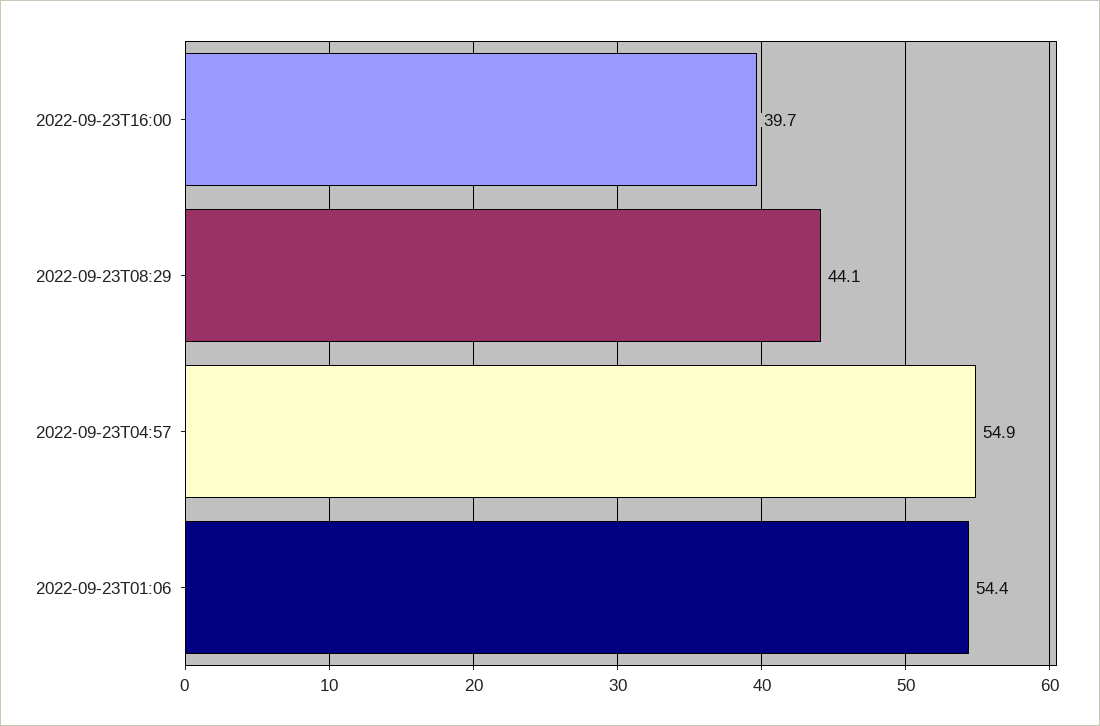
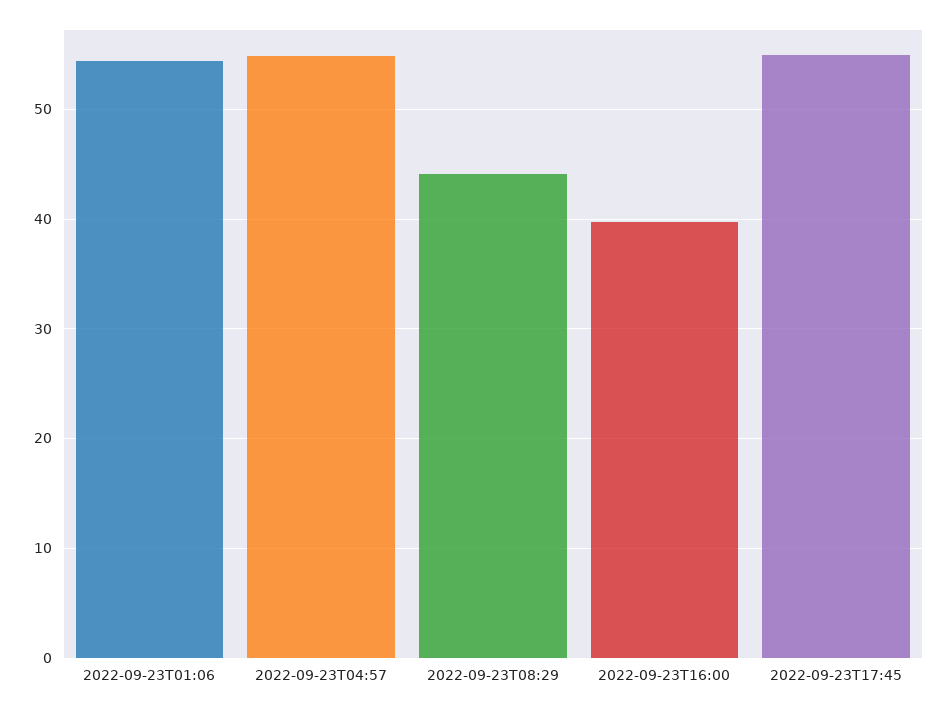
2022-09-23T17:45: none -> 55

